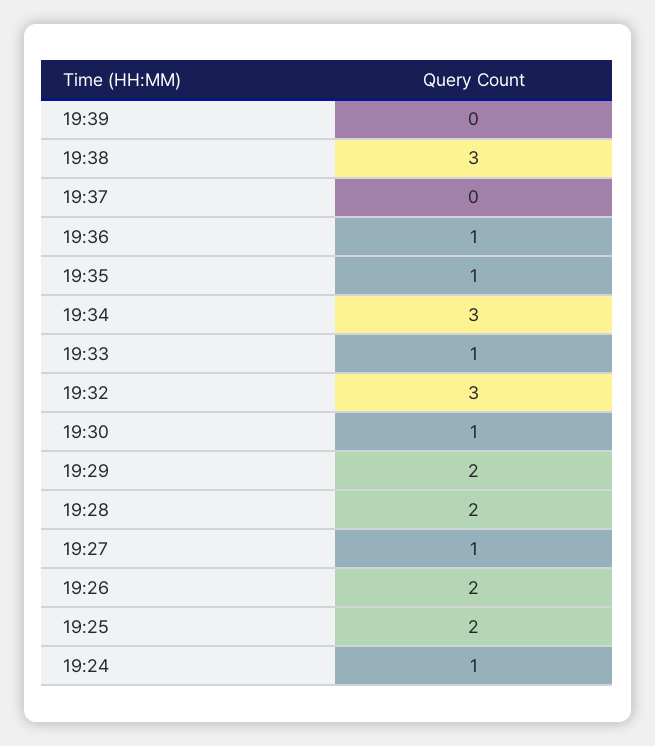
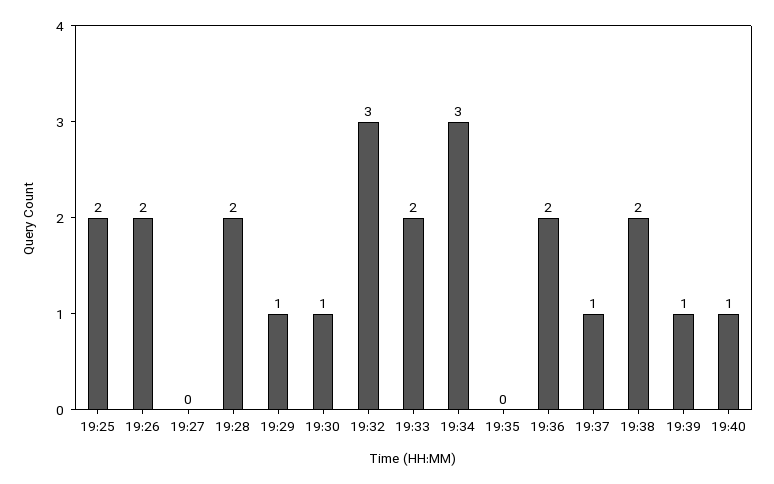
19:39: 0 -> 1
19:38: 3 -> 2
19:37: 0 -> 1
19:36: 1 -> 2
19:35: 1 -> 0
19:33: 1 -> 2
19:29: 2 -> 1
19:27: 1 -> 0
19:24: 1 -> none
19:40: none -> 1

